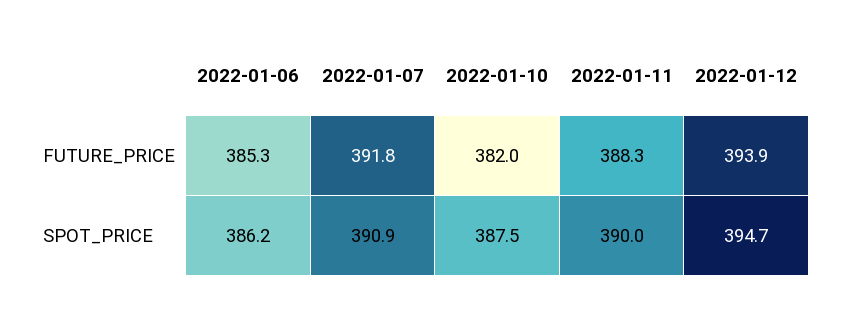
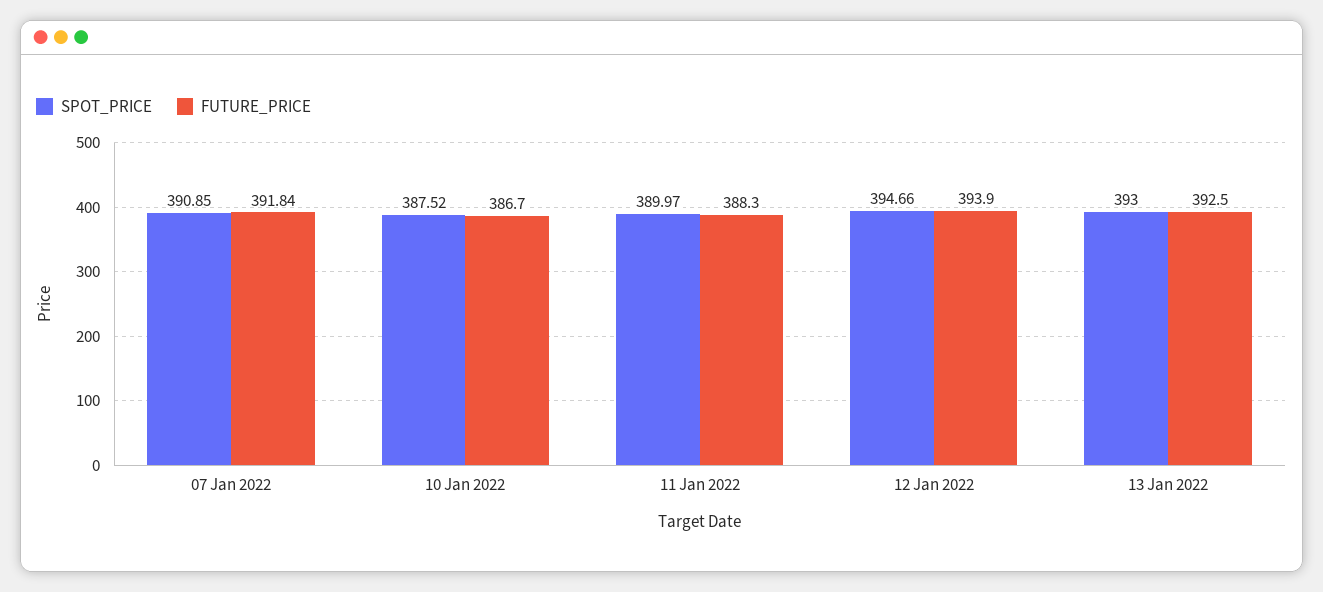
FUTURE_PRICE, 2022-01-06: 385.3 -> none
FUTURE_PRICE, 2022-01-10: 382 -> 386.7
SPOT_PRICE, 2022-01-06: 386.2 -> none
SPOT_PRICE, 13 Jan 2022: none -> 393
FUTURE_PRICE, 13 Jan 2022: none -> 392.5

